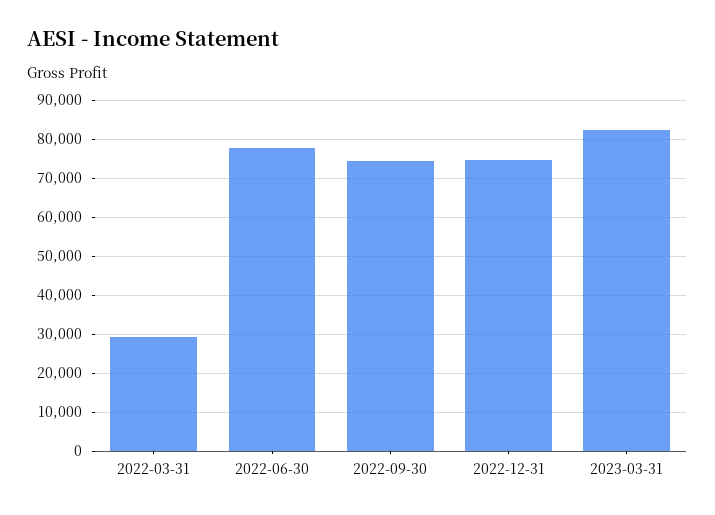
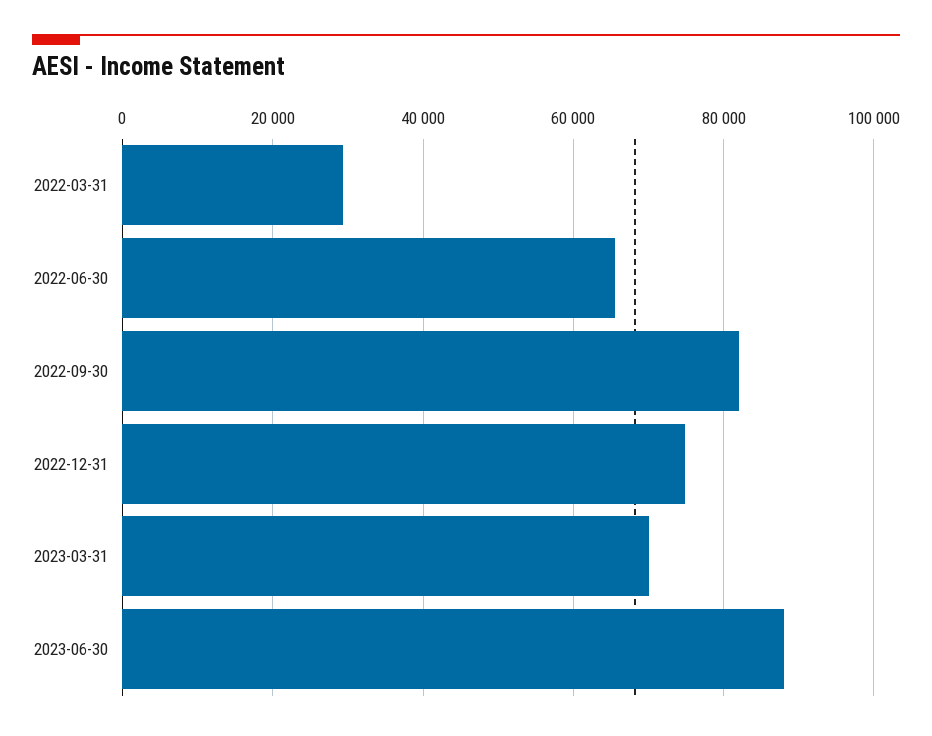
2022-06-30: 78000 -> 66000
2022-09-30: 74000 -> 82000
2023-03-31: 82000 -> 70000
2023-06-30: none -> 88000

